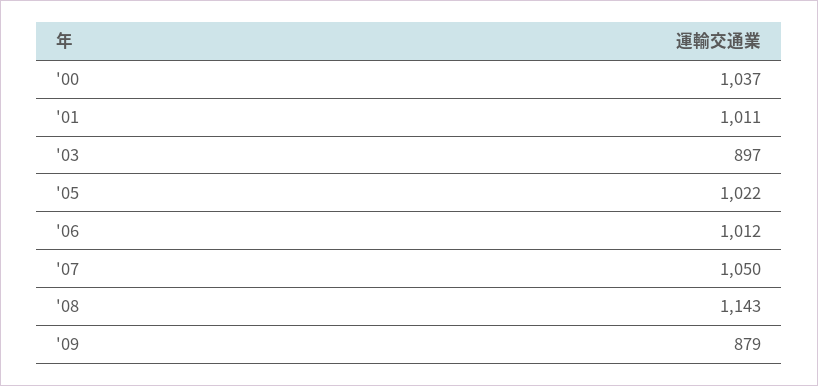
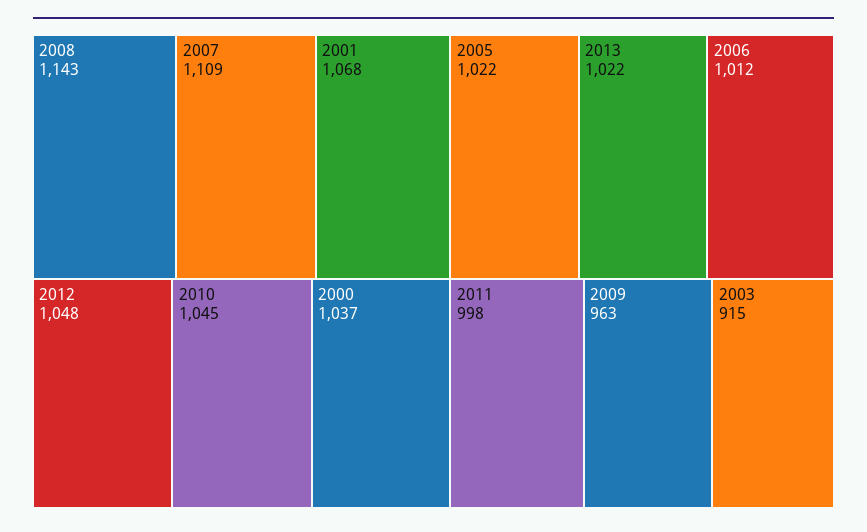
'01: 1011 -> 1068
'03: 897 -> 915
'07: 1050 -> 1109
'09: 879 -> 963
2012: none -> 1048
2010: none -> 1045
2013: none -> 1022
2011: none -> 998

